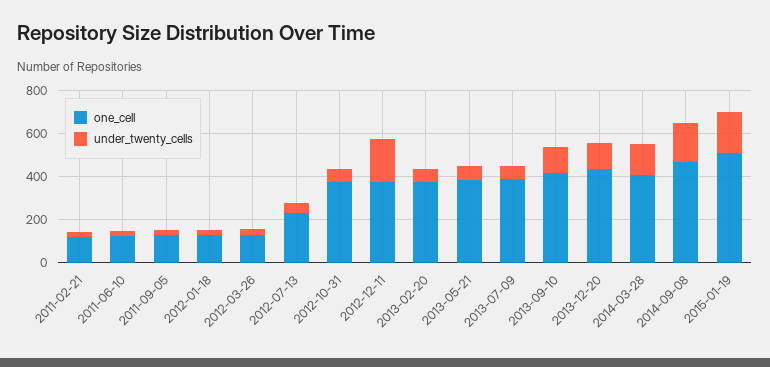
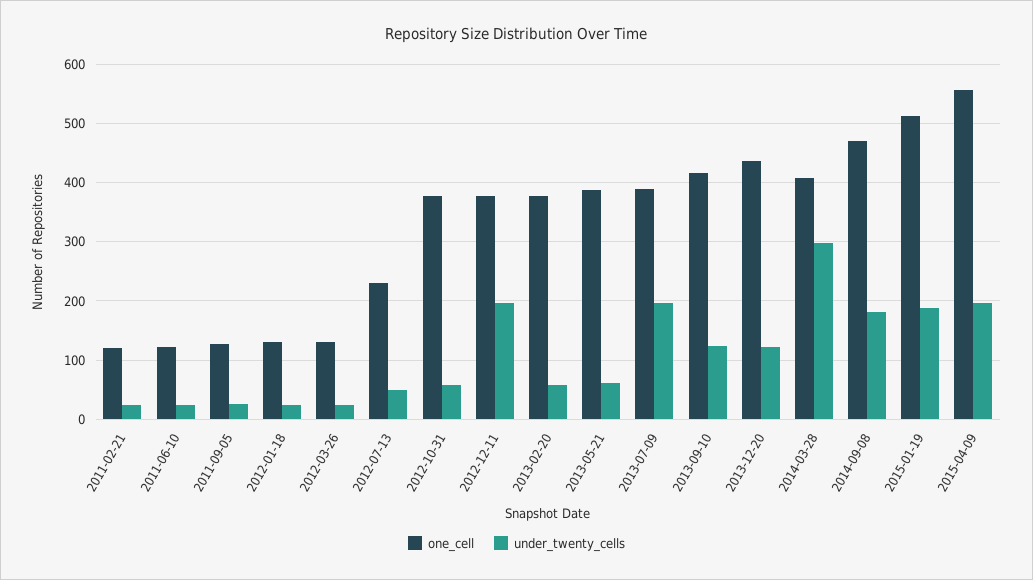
under_twenty_cells, 2013-07-09: 50 -> 200
under_twenty_cells, 2014-03-28: 150 -> 300
one_cell, 2015-04-09: none -> 560
under_twenty_cells, 2015-04-09: none -> 200

